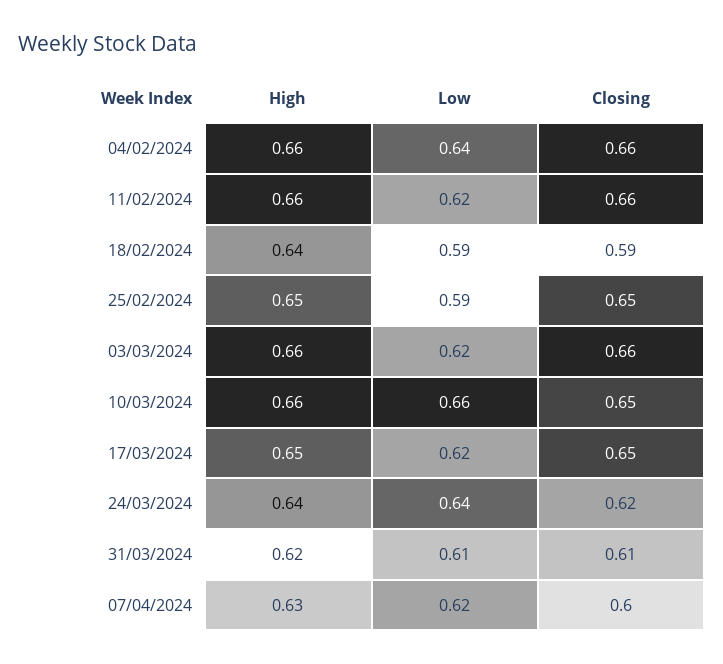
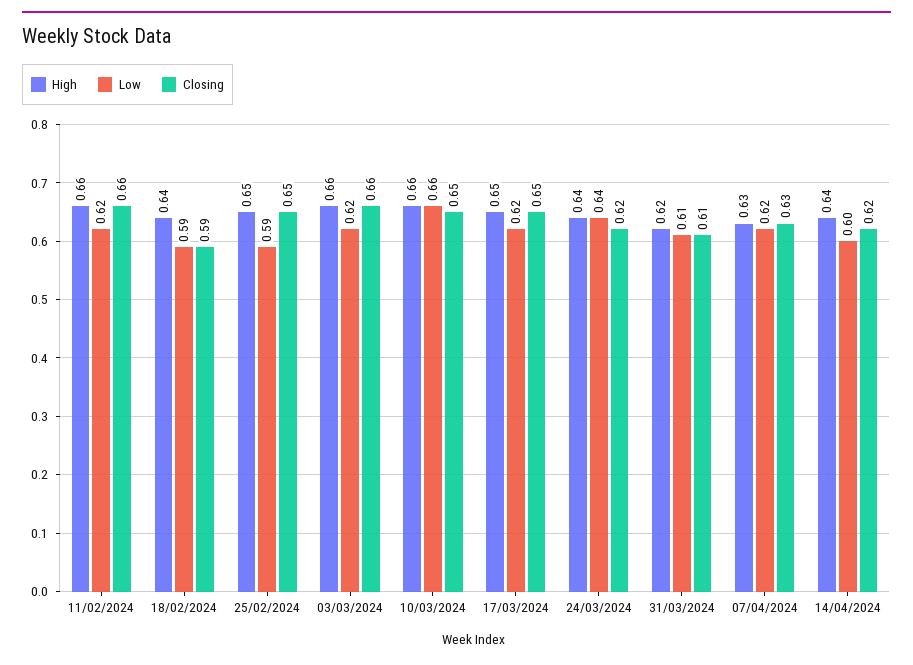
High, 04/02/2024: 0.66 -> none
Low, 04/02/2024: 0.64 -> none
Closing, 04/02/2024: 0.66 -> none
Closing, 07/04/2024: 0.6 -> 0.63
High, 14/04/2024: none -> 0.64
Low, 14/04/2024: none -> 0.6
Closing, 14/04/2024: none -> 0.62

